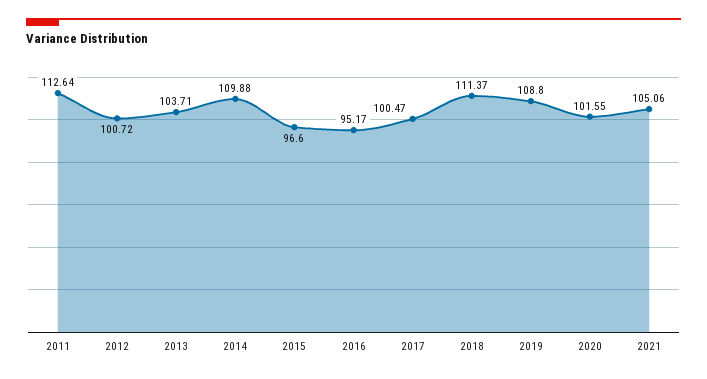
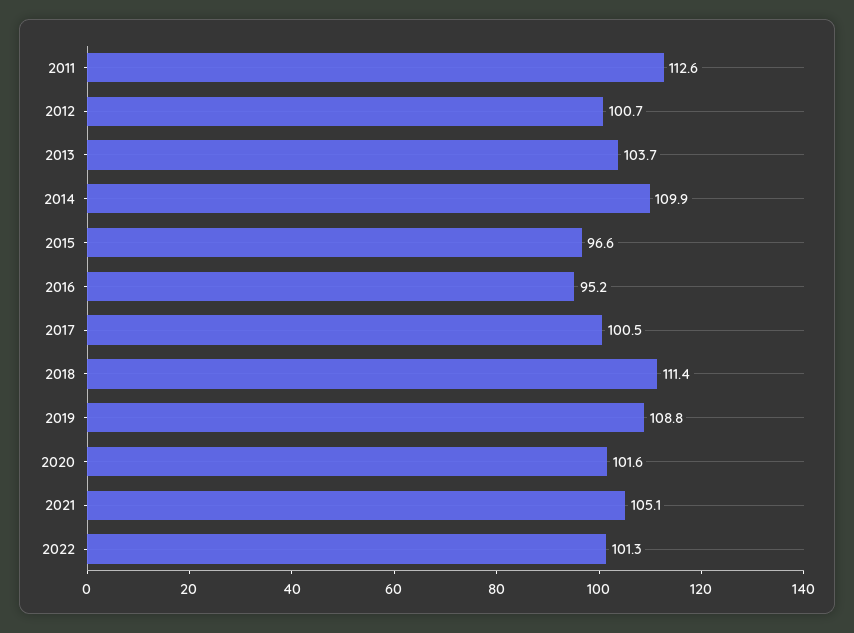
2022: none -> 101.3

